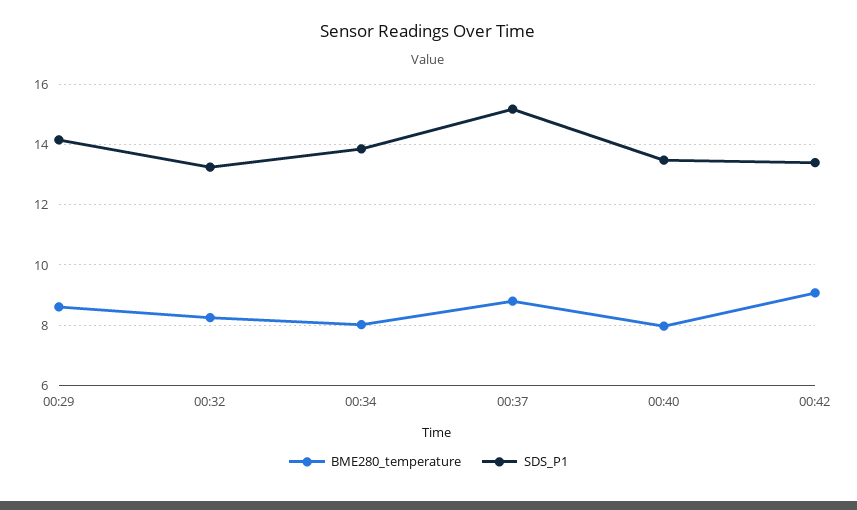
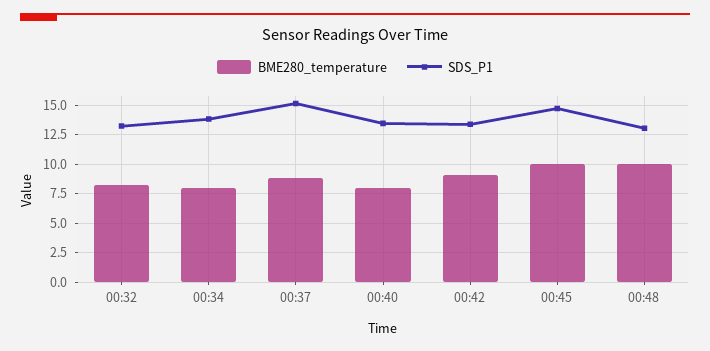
BME280_temperature, 00:29: 8.6 -> none
SDS_P1, 00:29: 14.2 -> none
BME280_temperature, 00:45: none -> 10
SDS_P1, 00:45: none -> 15
BME280_temperature, 00:48: none -> 10
SDS_P1, 00:48: none -> 12.5

